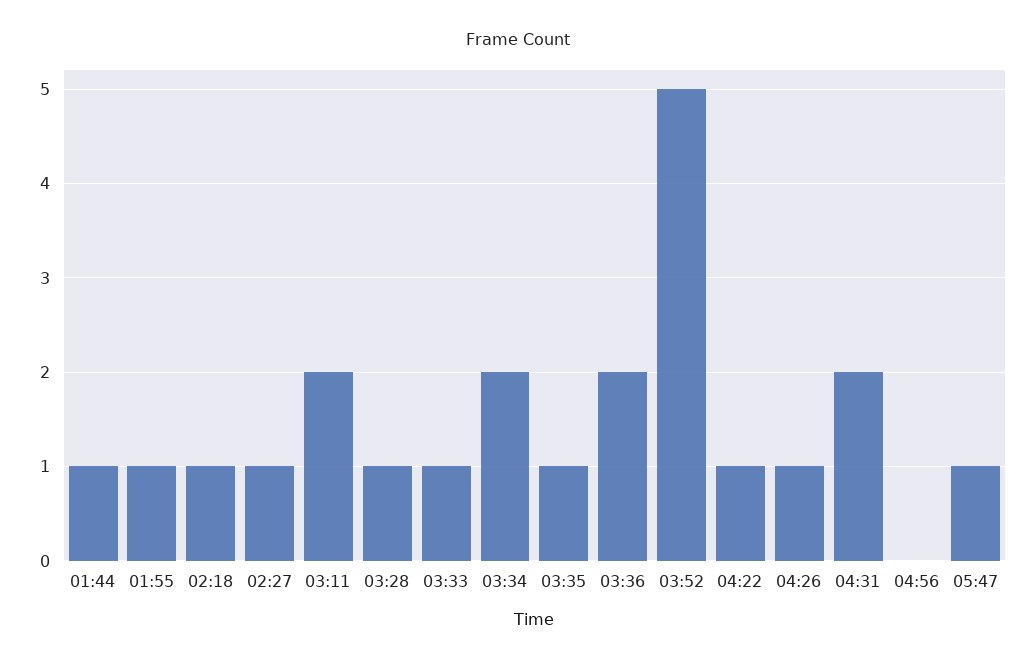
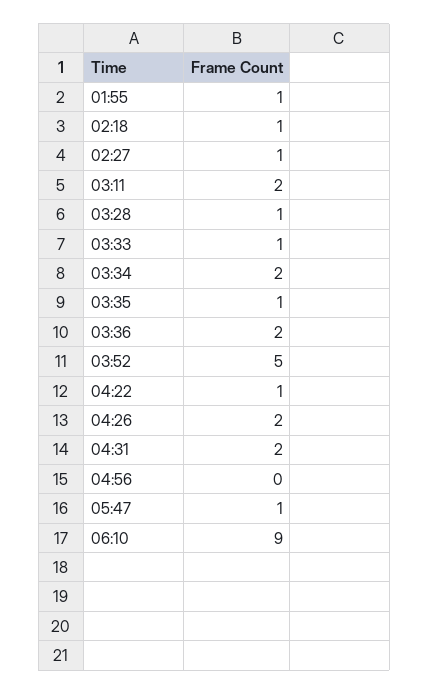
01:44: 1 -> none
04:26: 1 -> 2
06:10: none -> 9

